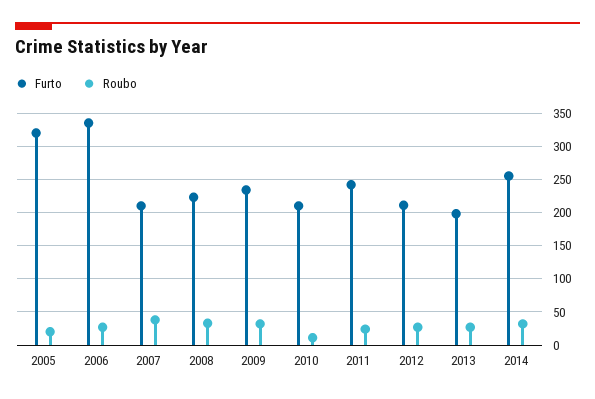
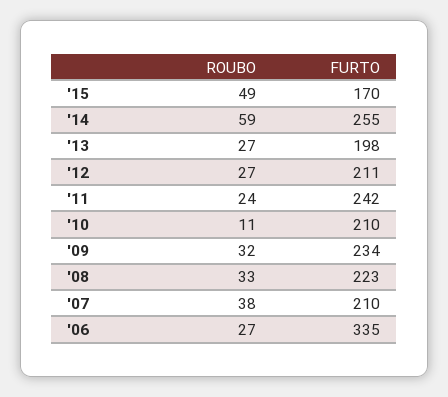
Furto, 2005: 320 -> none
Roubo, 2005: 20 -> none
Roubo, 2014: 30 -> 59
Roubo, '15: none -> 49
Furto, '15: none -> 170

